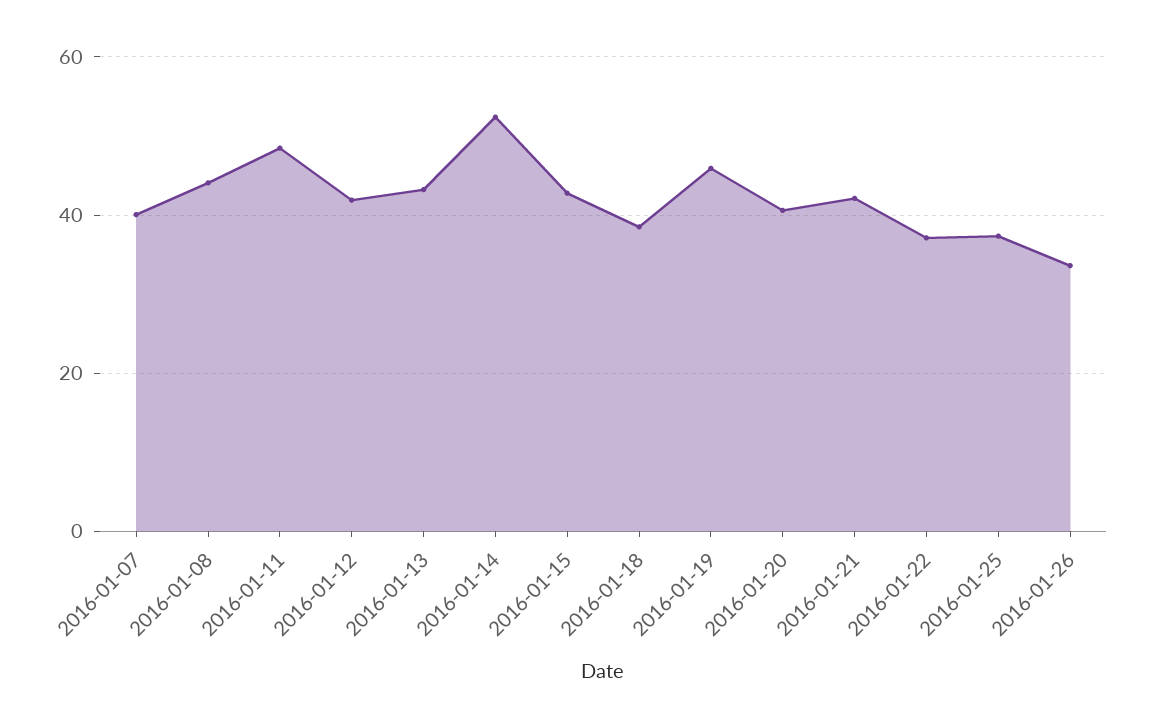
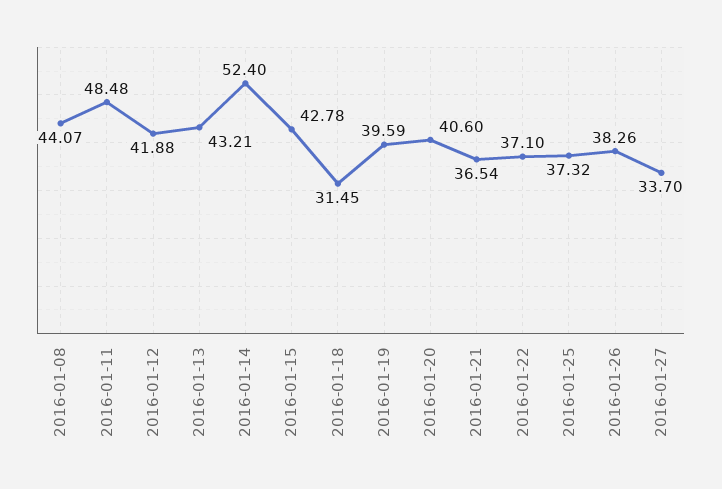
2016-01-07: 40 -> none
2016-01-18: 38 -> 31.45
2016-01-19: 46 -> 39.59
2016-01-21: 42 -> 36.54
2016-01-26: 34 -> 38.26
2016-01-27: none -> 33.7

